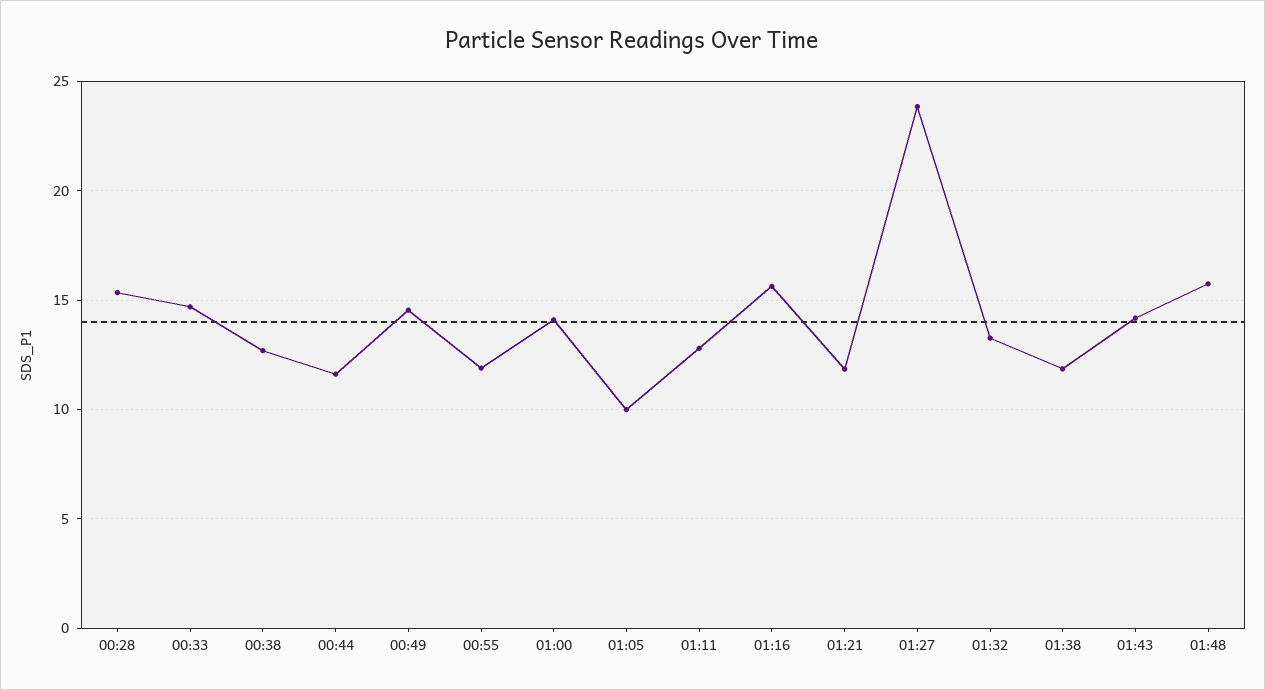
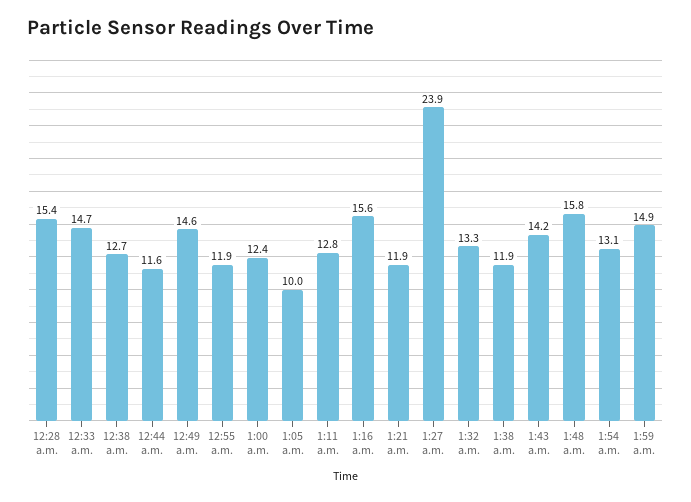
01:00: 14 -> 12.4
1:54 a.m.: none -> 13.1
1:59 a.m.: none -> 14.9

